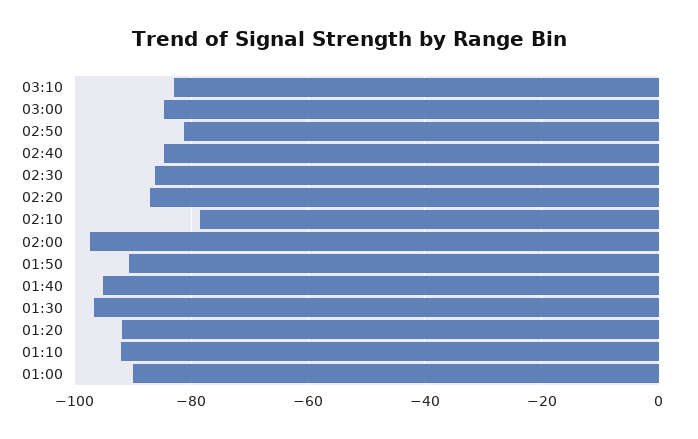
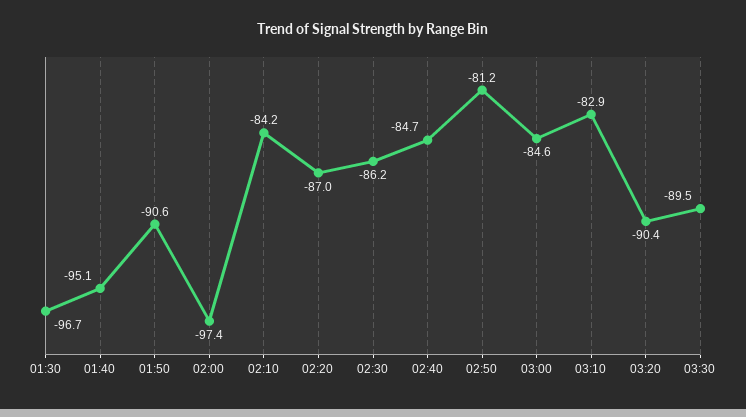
02:10: -78 -> -84.2
01:20: -92 -> none
01:10: -92 -> none
01:00: -90 -> none
03:20: none -> -90.4
03:30: none -> -89.5

